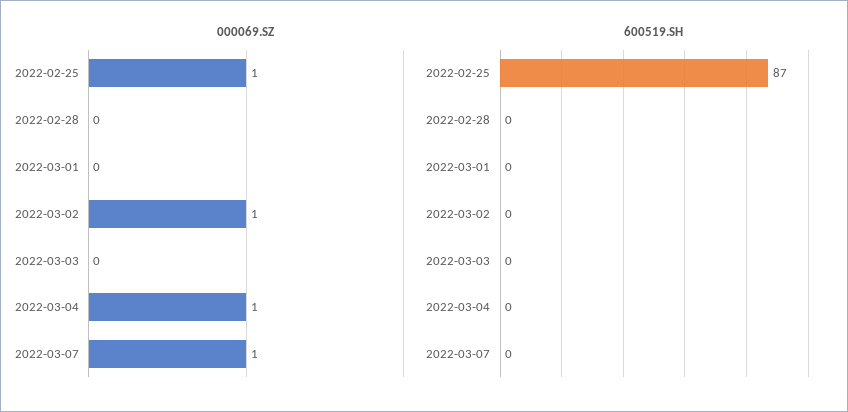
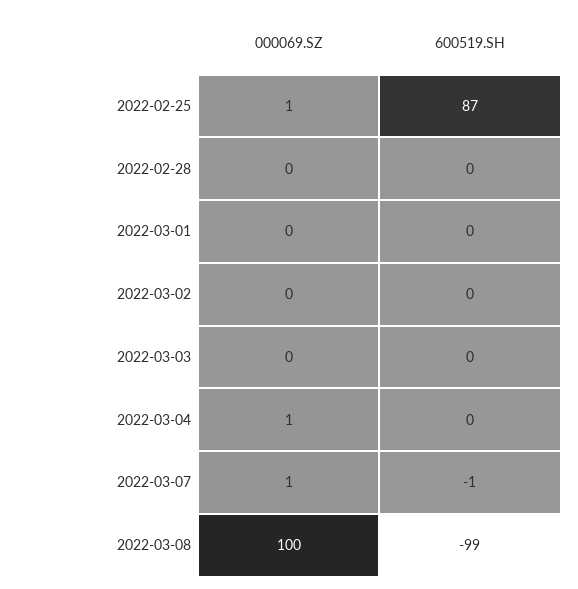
000069.SZ, 2022-03-02: 1 -> 0
600519.SH, 2022-03-07: 0 -> -1
000069.SZ, 2022-03-08: none -> 100
600519.SH, 2022-03-08: none -> -99

